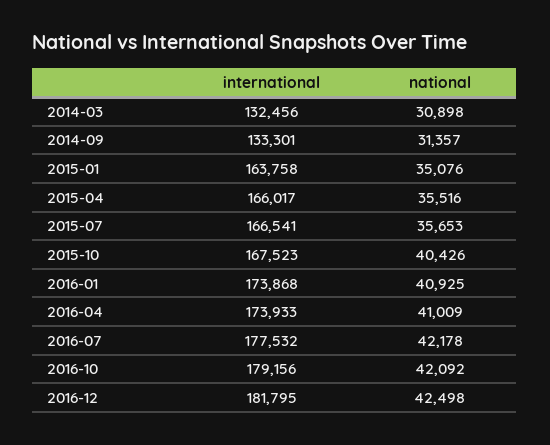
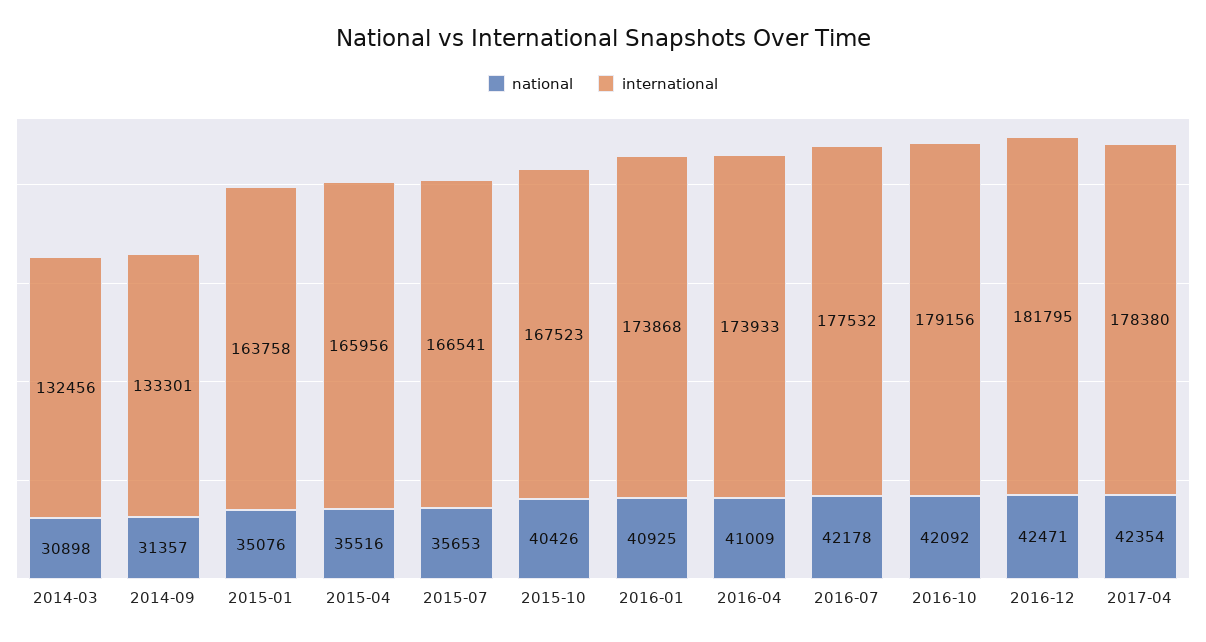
international, 2015-04: 166017 -> 165956
national, 2016-12: 42498 -> 42471
national, 2017-04: none -> 42354
international, 2017-04: none -> 178380

